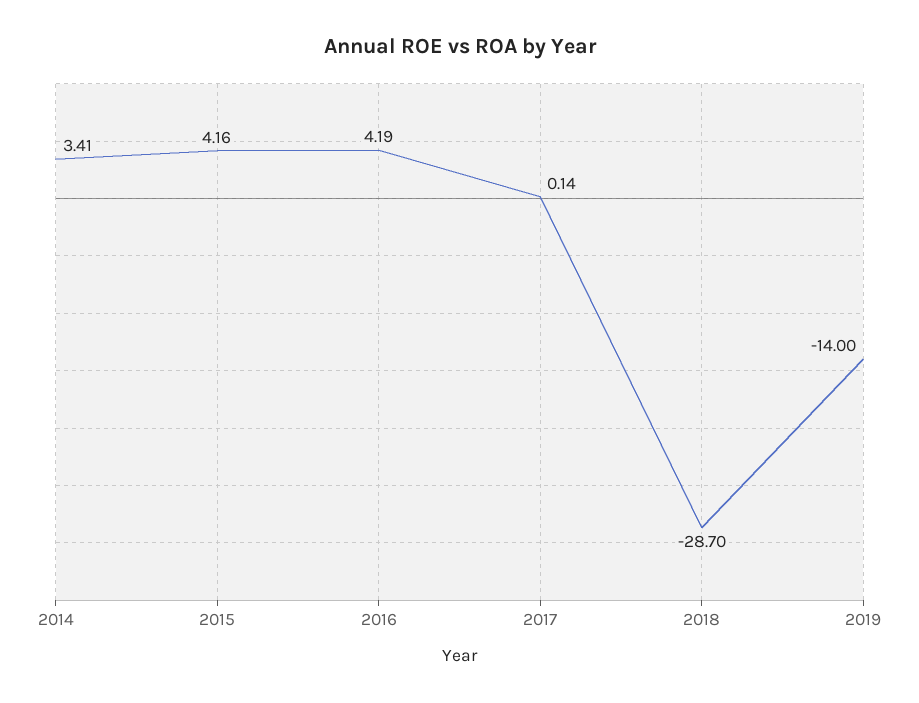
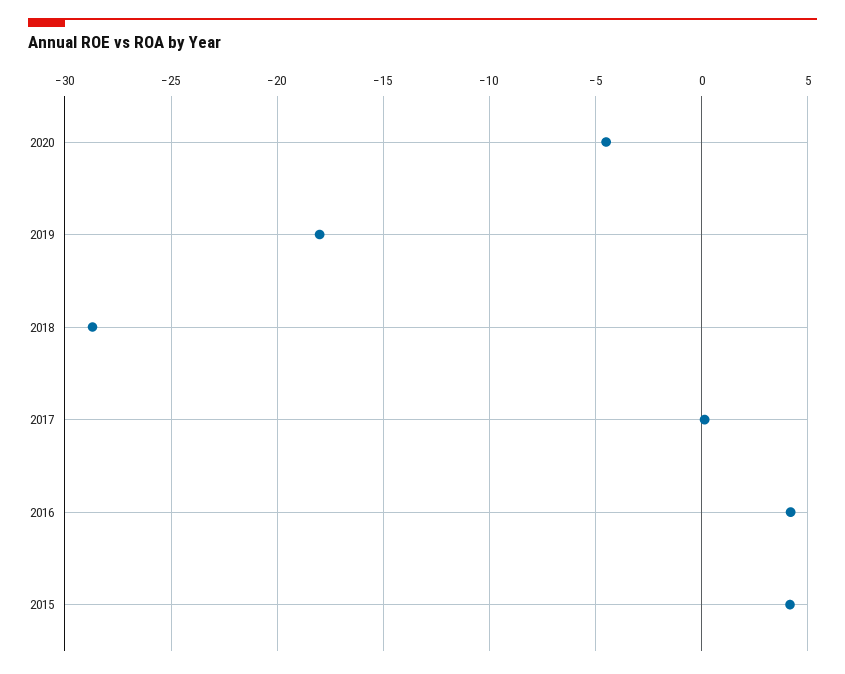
2014: 3.41 -> none
2019: -14 -> -18
2020: none -> -4.5

